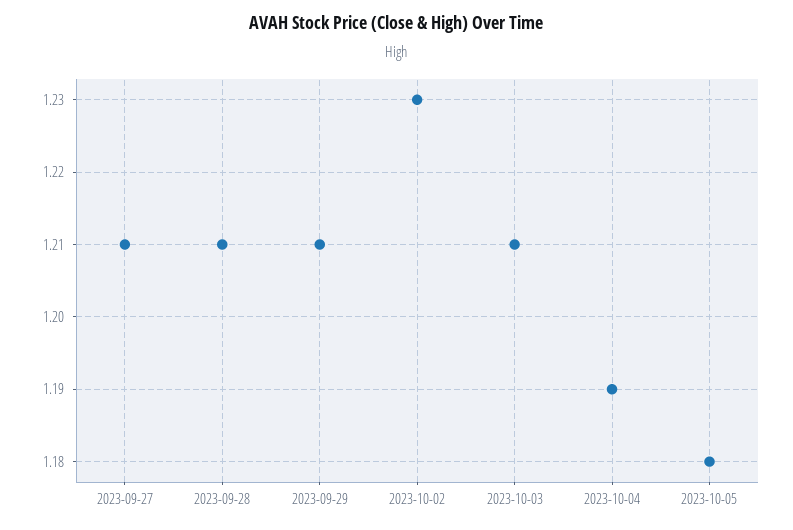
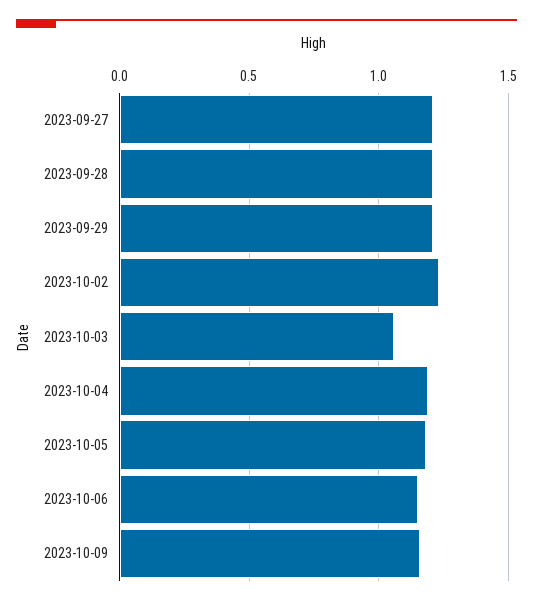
2023-10-03: 1.21 -> 1.05
2023-10-06: none -> 1.15
2023-10-09: none -> 1.15

